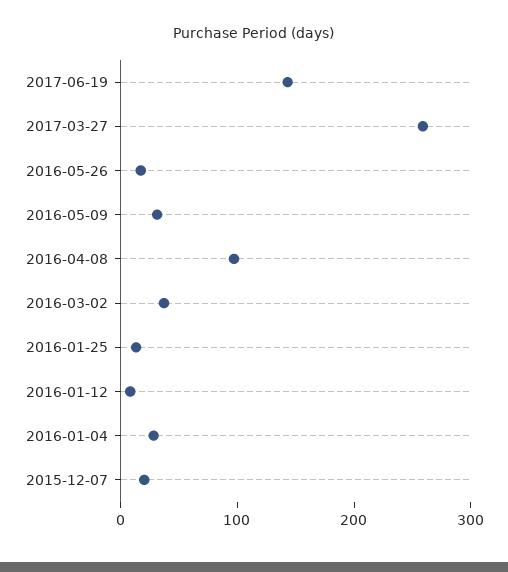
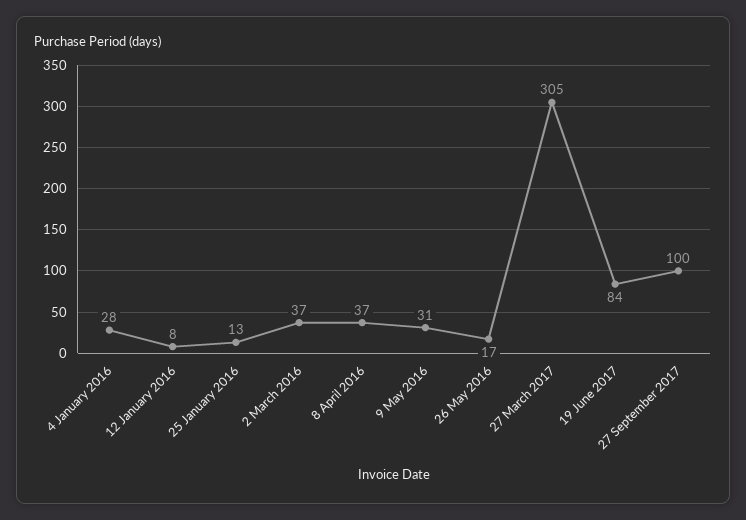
2017-06-19: 140 -> 84
2017-03-27: 260 -> 305
2016-04-08: 100 -> 37
2015-12-07: 20 -> none
27 September 2017: none -> 100

